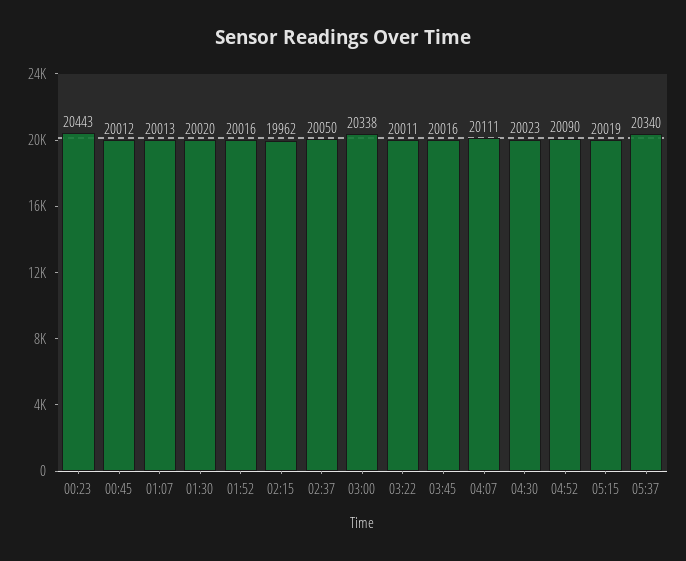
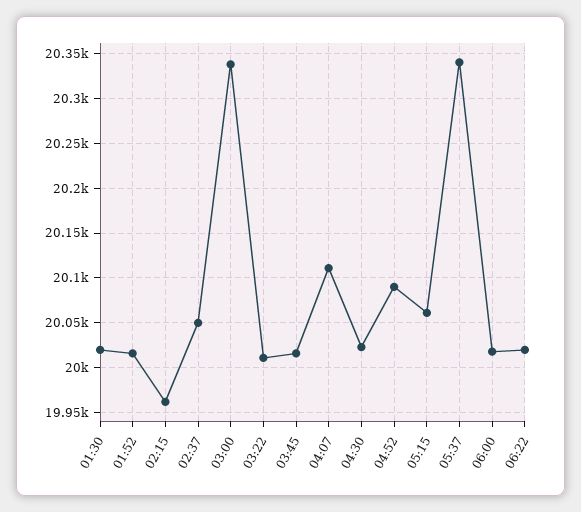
00:23: 20443 -> none
00:45: 20012 -> none
01:07: 20013 -> none
05:15: 20019 -> 20060
06:00: none -> 20020
06:22: none -> 20020

